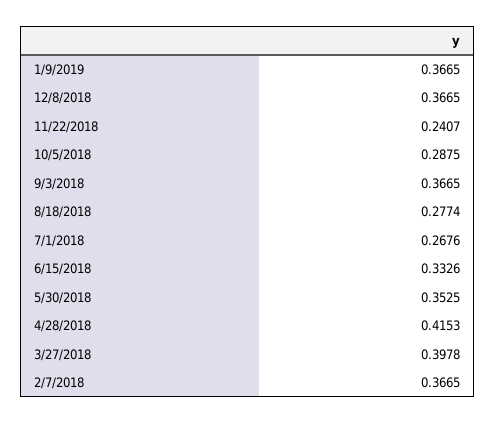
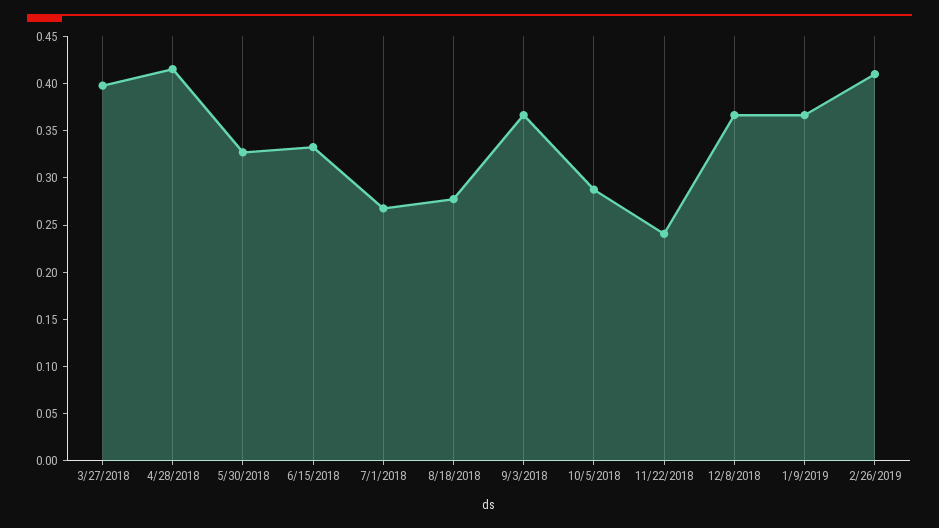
5/30/2018: 0.3525 -> 0.33
2/7/2018: 0.3665 -> none
2/26/2019: none -> 0.41

